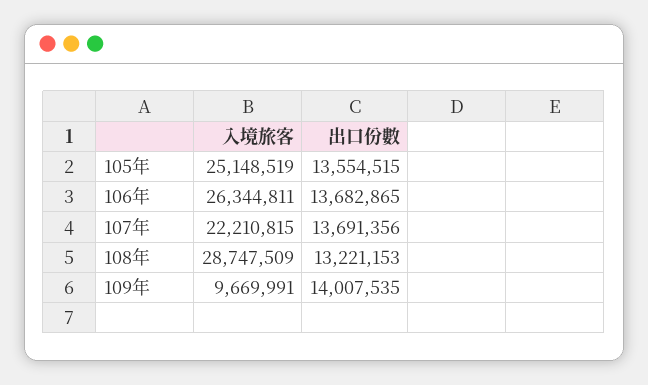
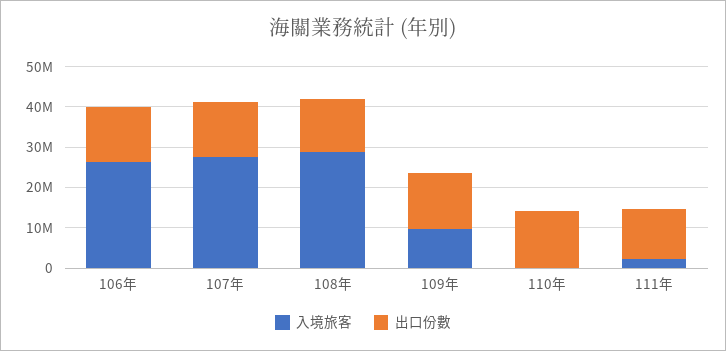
入境旅客, 105年: 25148519 -> none
出口份數, 105年: 13554515 -> none
入境旅客, 107年: 22210815 -> 28000000
入境旅客, 110年: none -> 0
出口份數, 110年: none -> 14000000
入境旅客, 111年: none -> 2000000
出口份數, 111年: none -> 12000000

